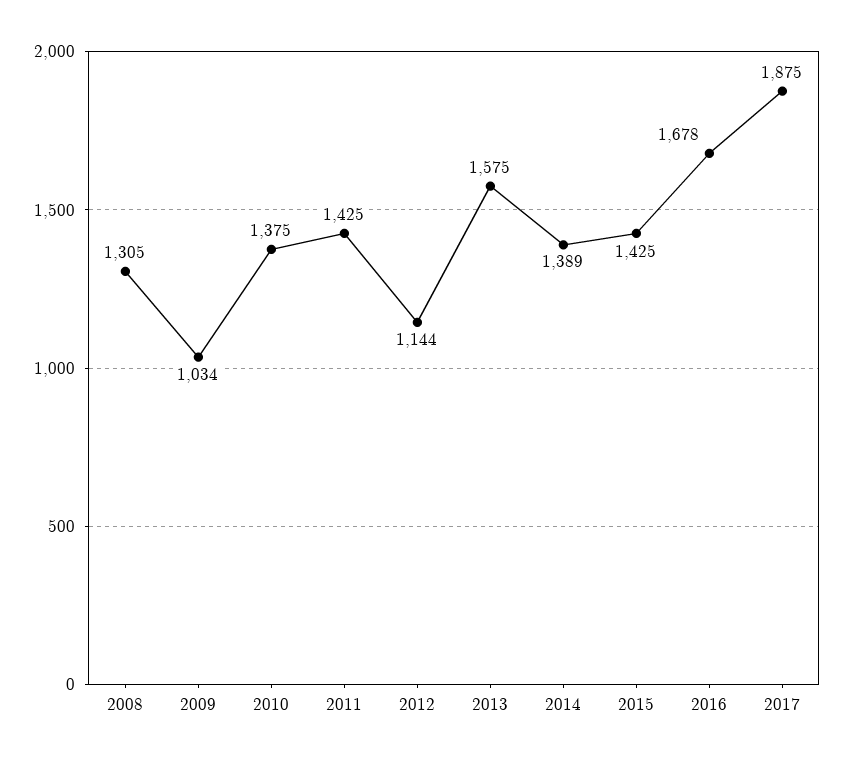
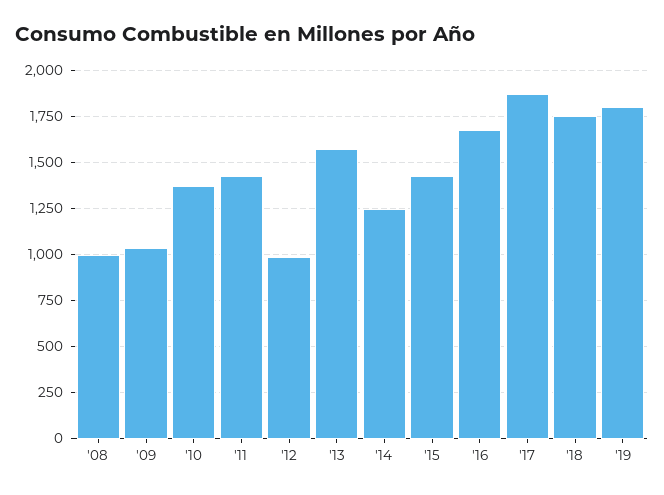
2008: 1305 -> 1000
2012: 1144 -> 1000
2014: 1389 -> 1250
'18: none -> 1750
'19: none -> 1800

